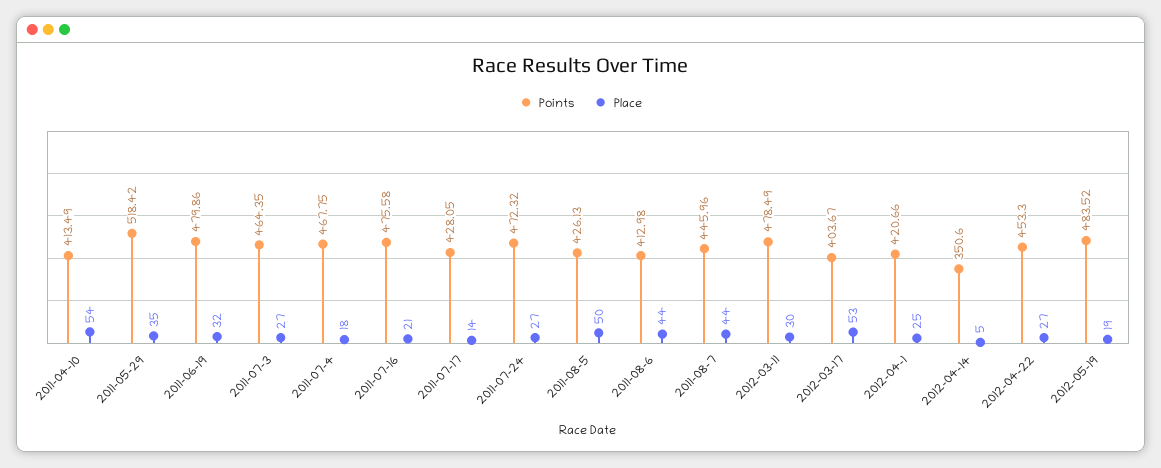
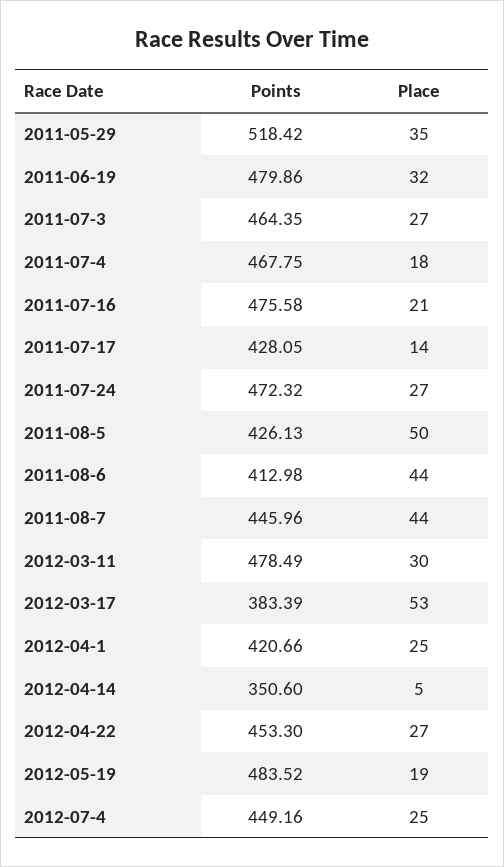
Points, 2011-04-10: 413.49 -> none
Place, 2011-04-10: 54 -> none
Points, 2012-03-17: 403.67 -> 383.39
Points, 2012-07-4: none -> 449.16
Place, 2012-07-4: none -> 25

